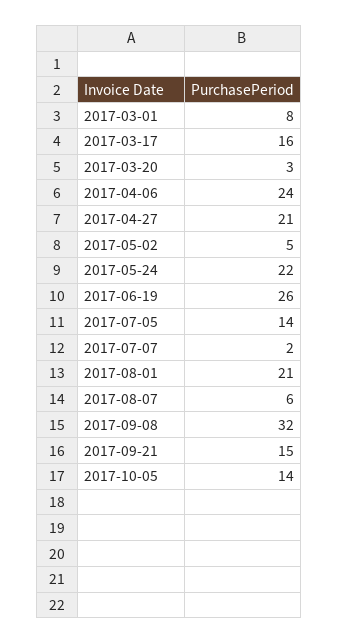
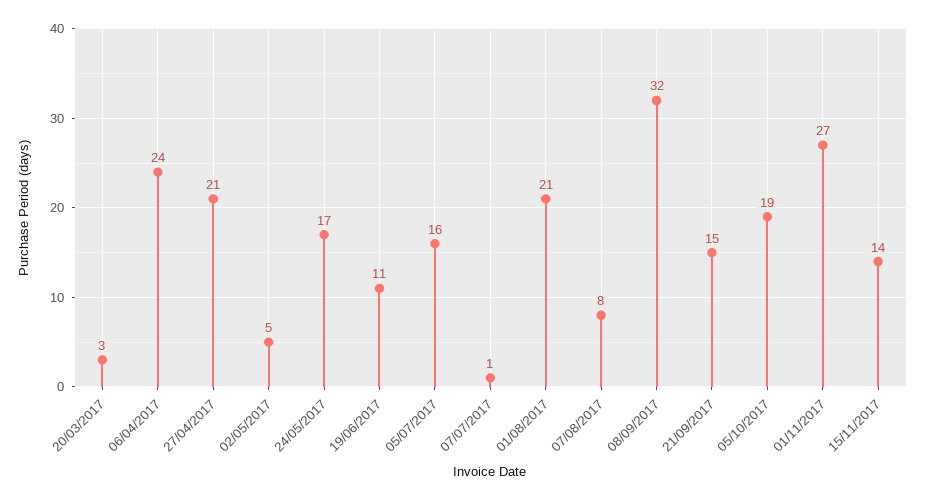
2017-03-01: 8 -> none
2017-03-17: 16 -> none
2017-05-24: 22 -> 17
2017-06-19: 26 -> 11
2017-07-05: 14 -> 16
2017-07-07: 2 -> 1
2017-08-07: 6 -> 8
2017-10-05: 14 -> 19
01/11/2017: none -> 27
15/11/2017: none -> 14

